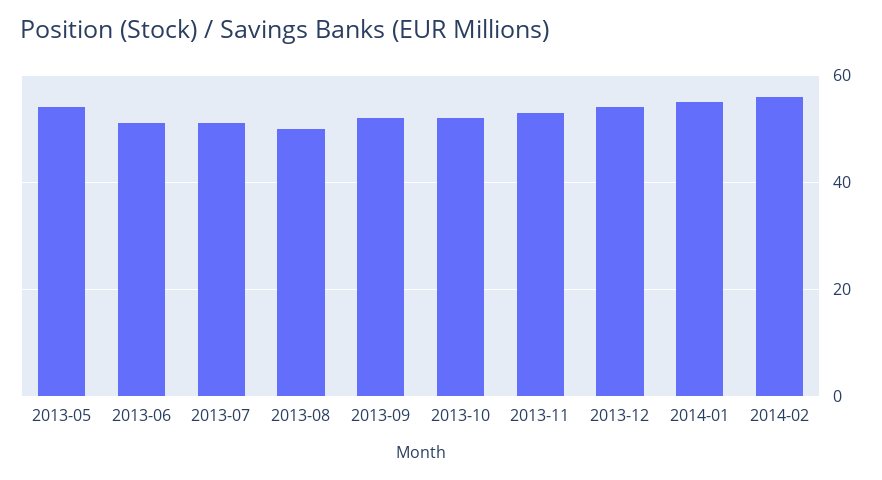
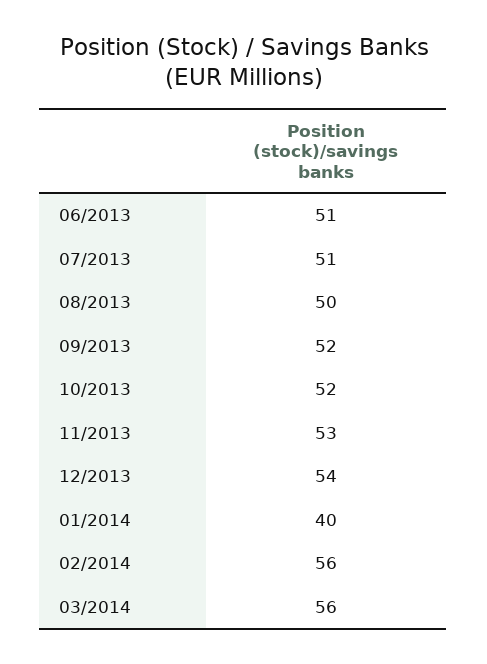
2013-05: 55 -> none
2014-01: 55 -> 40
03/2014: none -> 56

